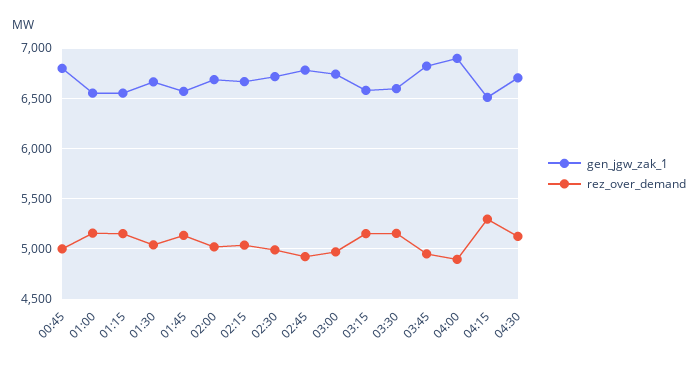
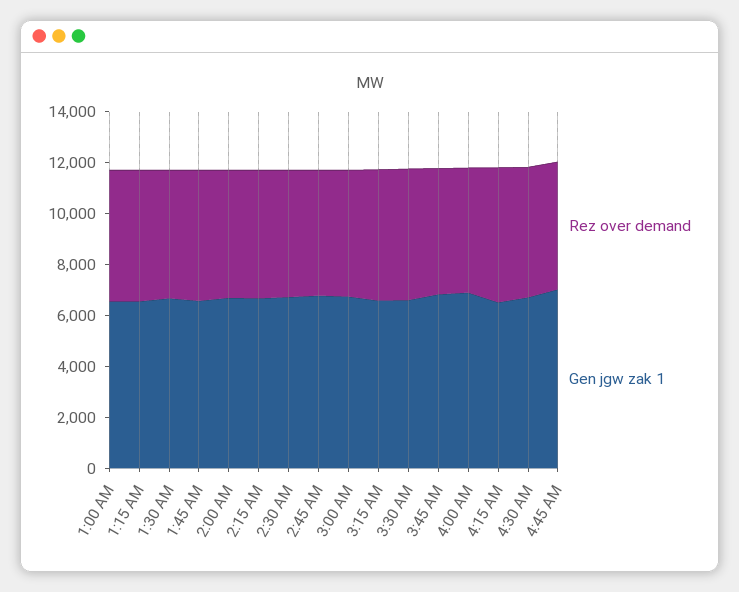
gen_jgw_zak_1, 00:45: 6800 -> none
rez_over_demand, 00:45: 5000 -> none
rez_over_demand, 4:45 AM: none -> 5000
gen_jgw_zak_1, 4:45 AM: none -> 7000

